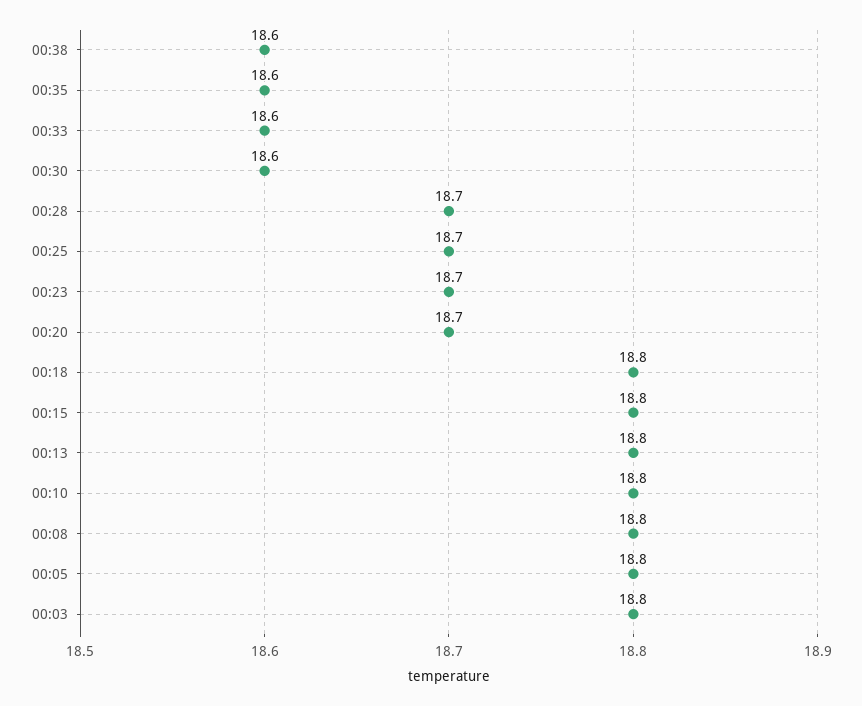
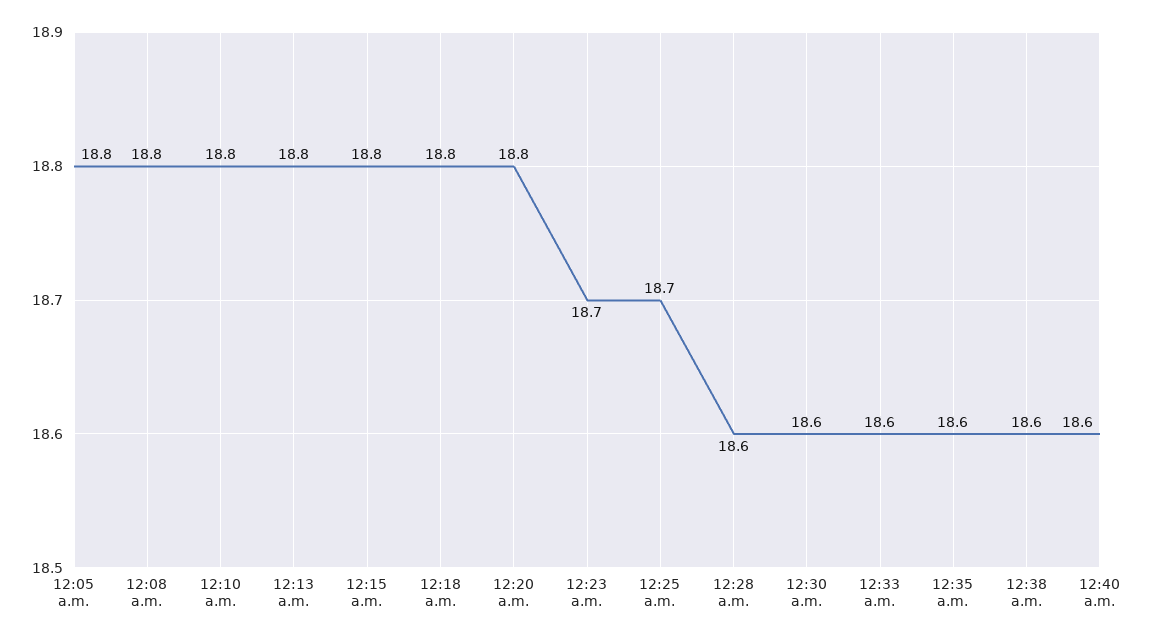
00:28: 18.7 -> 18.6
00:20: 18.7 -> 18.8
00:03: 18.8 -> none
12:40 a.m.: none -> 18.6

